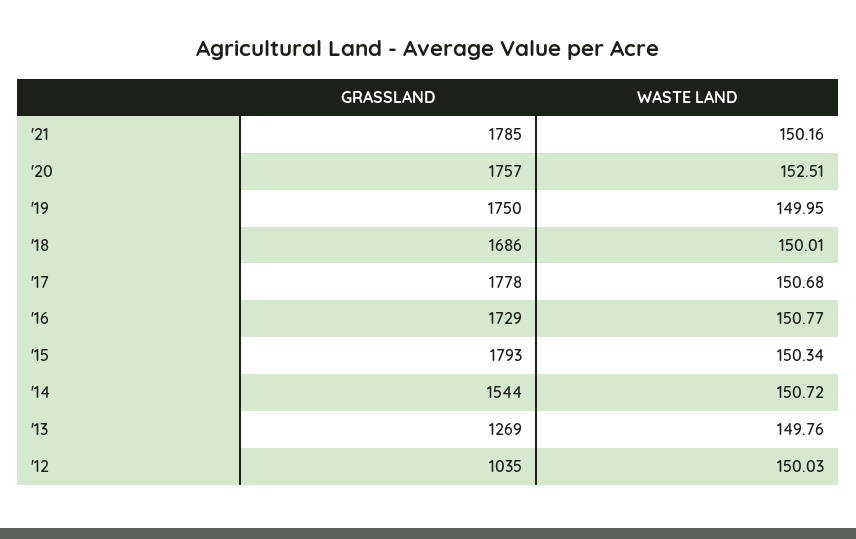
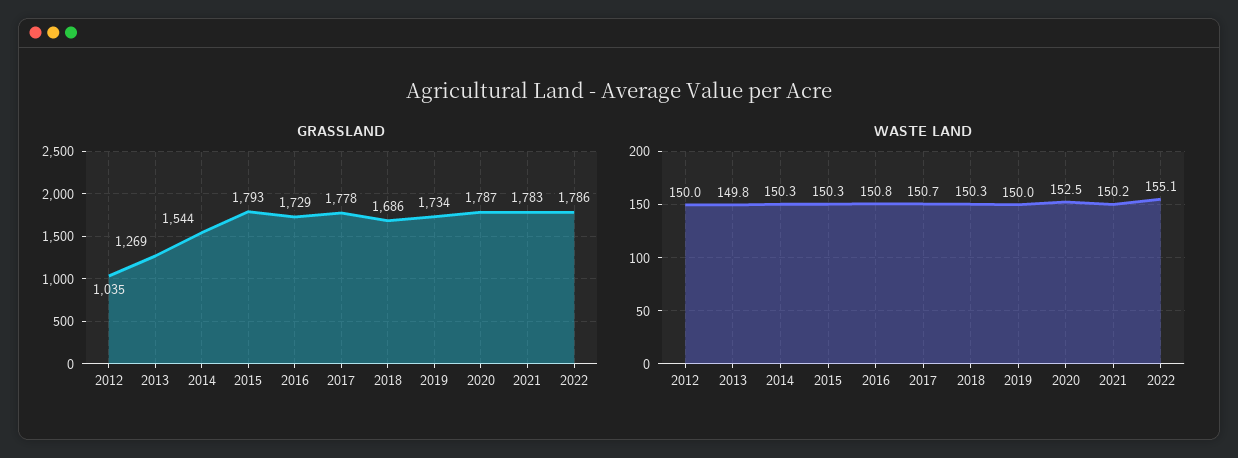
GRASSLAND, '21: 1785 -> 1783
GRASSLAND, '20: 1757 -> 1787
GRASSLAND, '19: 1750 -> 1734
WASTE LAND, '18: 150.01 -> 150.3
WASTE LAND, '14: 150.72 -> 150.3
GRASSLAND, 2022: none -> 1786
WASTE LAND, 2022: none -> 155.1

